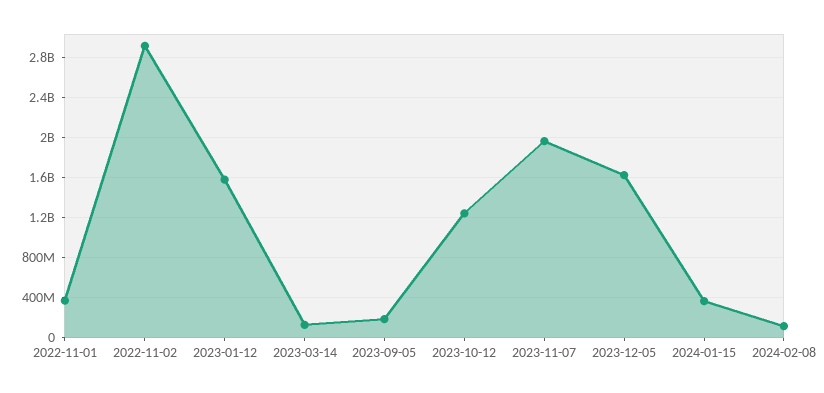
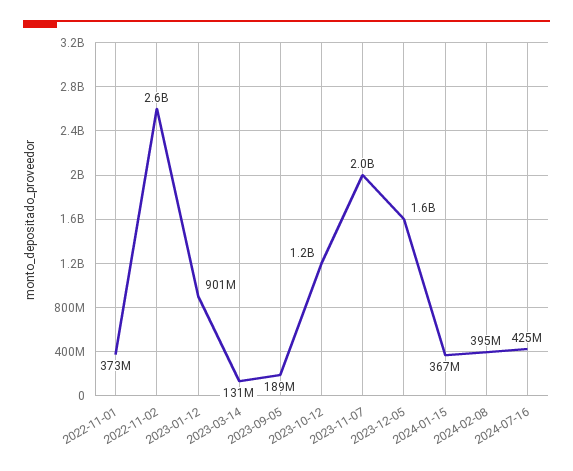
2022-11-02: 2900000000 -> 2600000000
2023-01-12: 1600000000 -> 901000000
2024-02-08: 100000000 -> 395000000
2024-07-16: none -> 425000000

